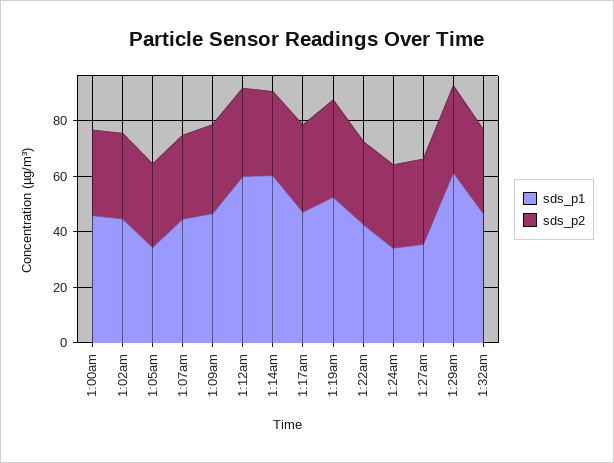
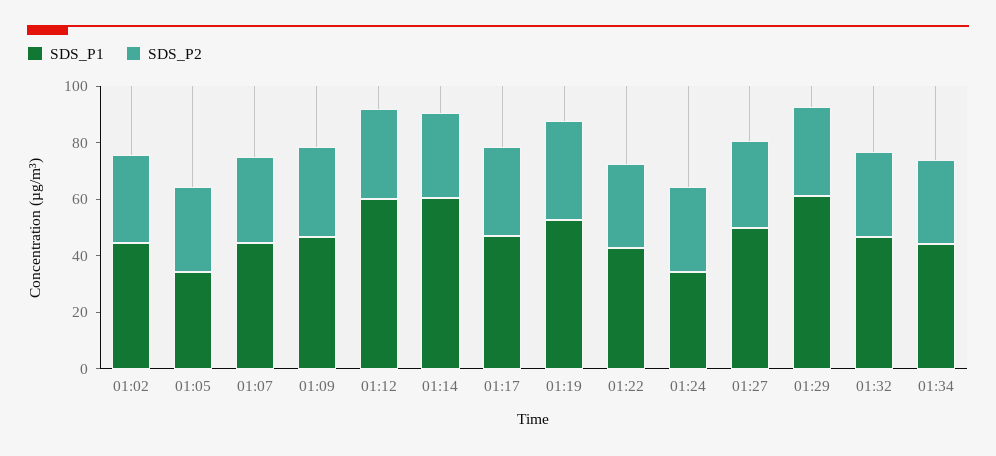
sds_p1, 1:00am: 45 -> none
sds_p2, 1:00am: 30 -> none
sds_p1, 1:27am: 35 -> 50
sds_p1, 01:34: none -> 45
sds_p2, 01:34: none -> 30

